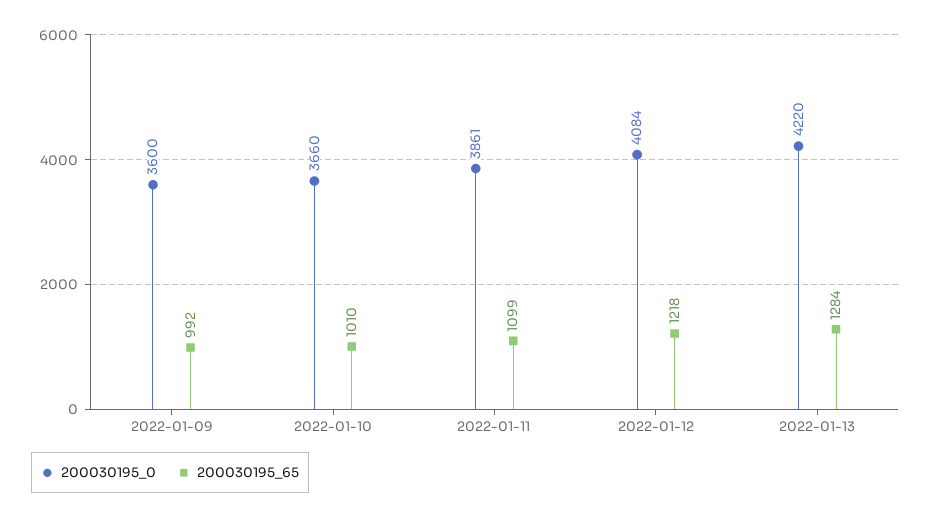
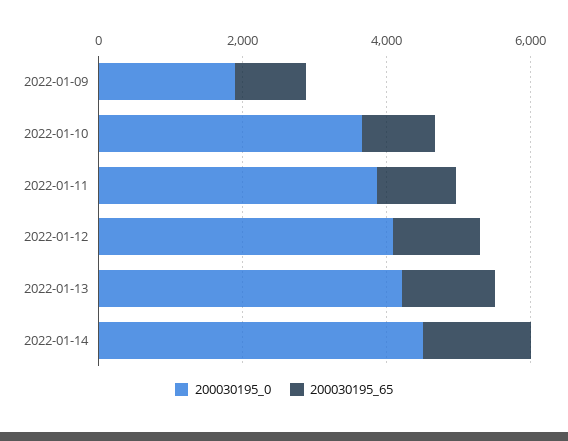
200030195_0, 2022-01-09: 3600 -> 2000
200030195_0, 2022-01-14: none -> 4500
200030195_65, 2022-01-14: none -> 1500

